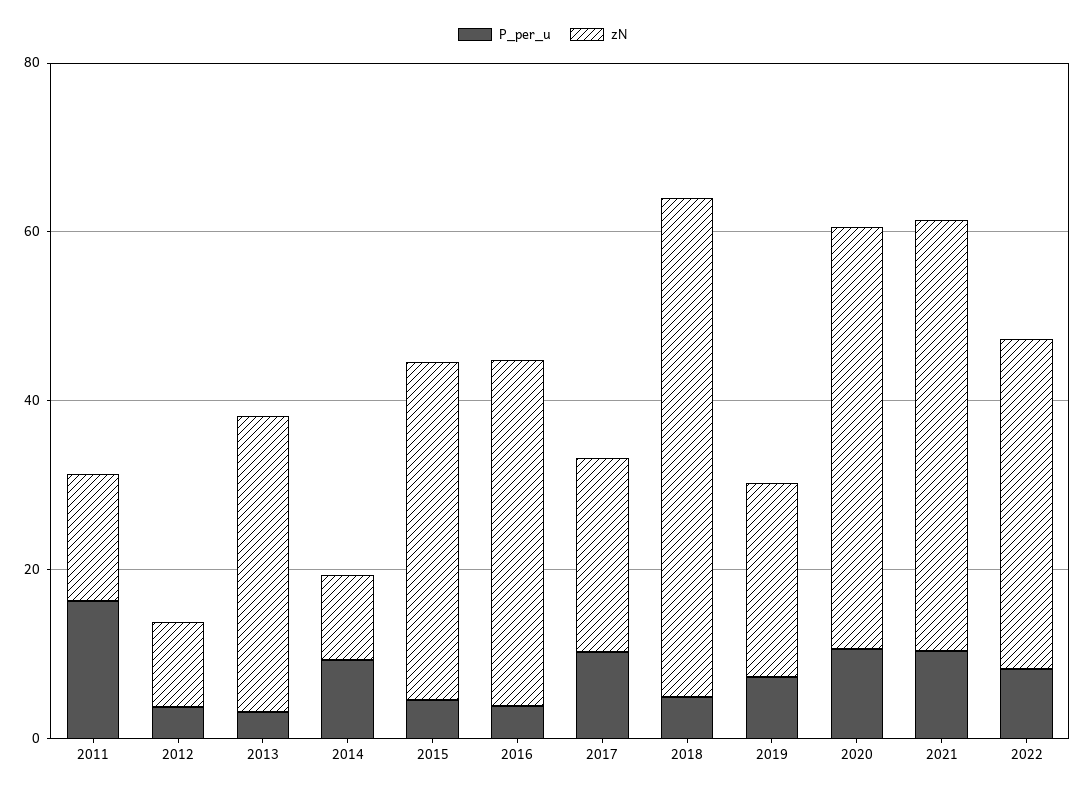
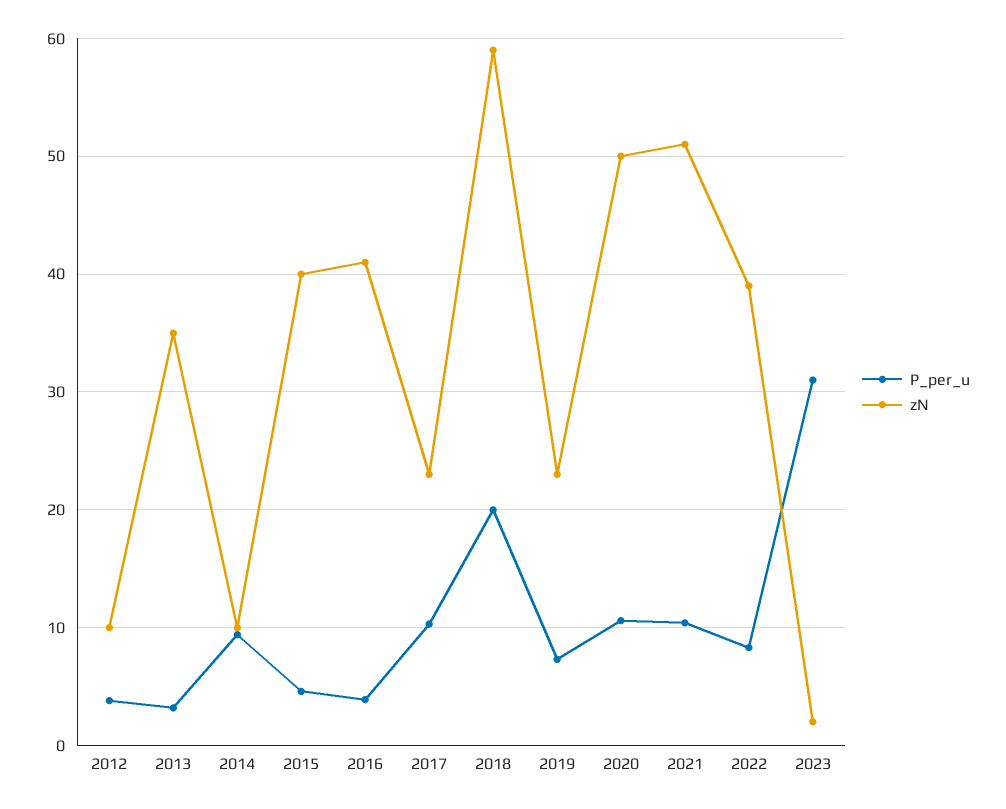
P_per_u, 2011: 15 -> none
zN, 2011: 15 -> none
P_per_u, 2018: 5 -> 20
P_per_u, 2023: none -> 31
zN, 2023: none -> 2

